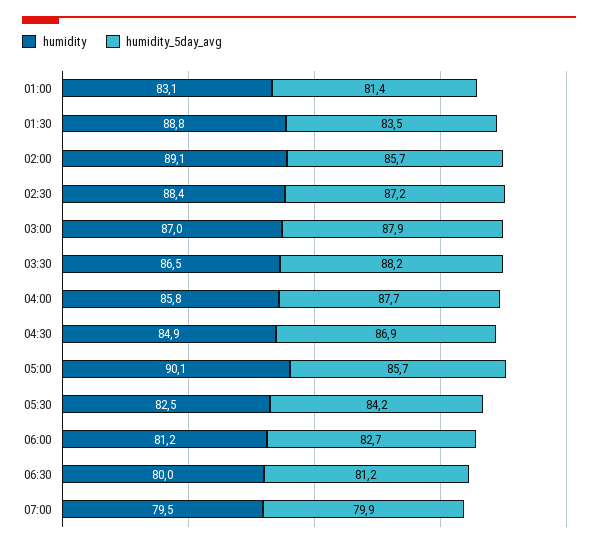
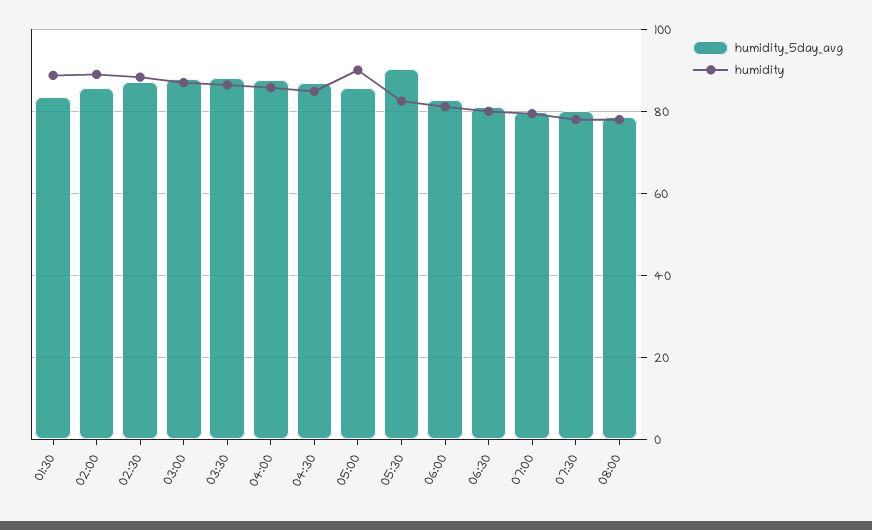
humidity, 01:00: 83.1 -> none
humidity_5day_avg, 01:00: 81.4 -> none
humidity_5day_avg, 05:30: 84.2 -> 90
humidity_5day_avg, 07:30: none -> 80
humidity, 07:30: none -> 78
humidity_5day_avg, 08:00: none -> 78
humidity, 08:00: none -> 78

